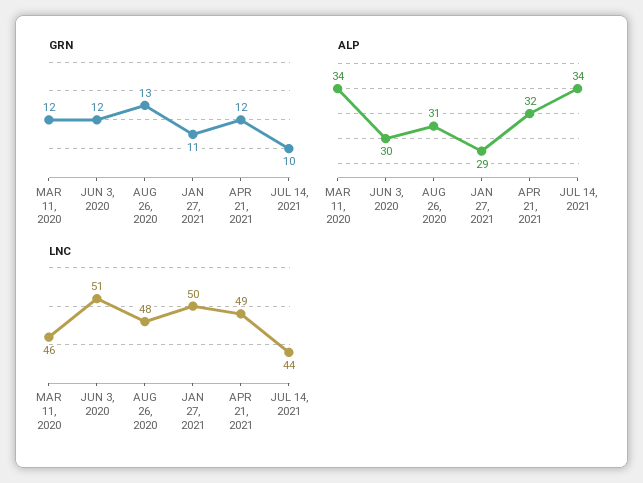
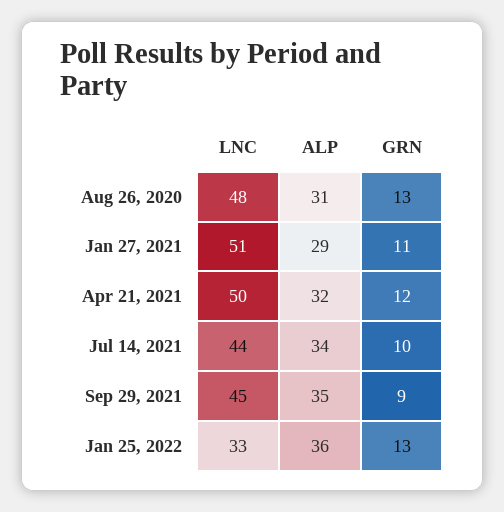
GRN, MAR 11, 2020: 12 -> none
GRN, JUN 3, 2020: 12 -> none
ALP, MAR 11, 2020: 34 -> none
ALP, JUN 3, 2020: 30 -> none
LNC, MAR 11, 2020: 46 -> none
LNC, JUN 3, 2020: 51 -> none
LNC, JAN 27, 2021: 50 -> 51
LNC, APR 21, 2021: 49 -> 50
LNC, Sep 29, 2021: none -> 45
ALP, Sep 29, 2021: none -> 35
GRN, Sep 29, 2021: none -> 9
LNC, Jan 25, 2022: none -> 33
ALP, Jan 25, 2022: none -> 36
GRN, Jan 25, 2022: none -> 13

